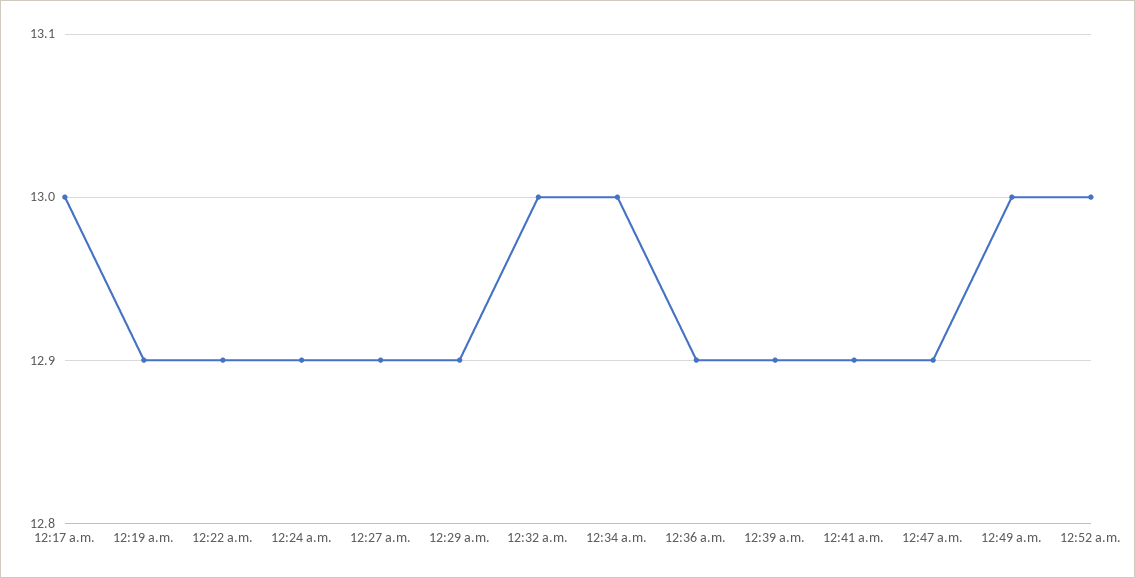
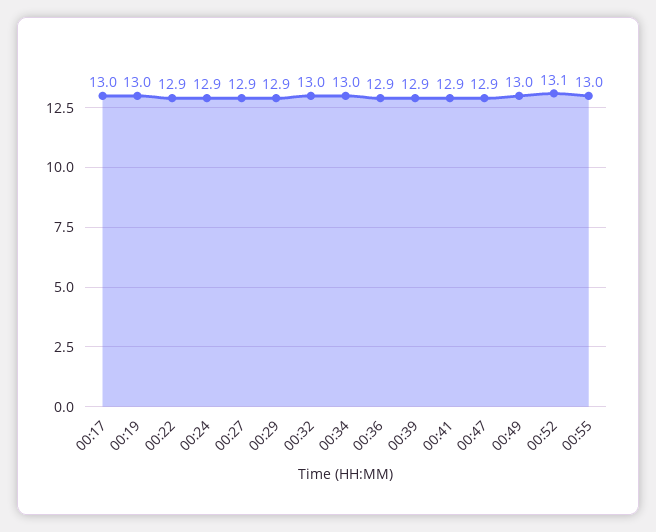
12:19 a.m.: 12.9 -> 13
12:52 a.m.: 13 -> 13.1
00:55: none -> 13

